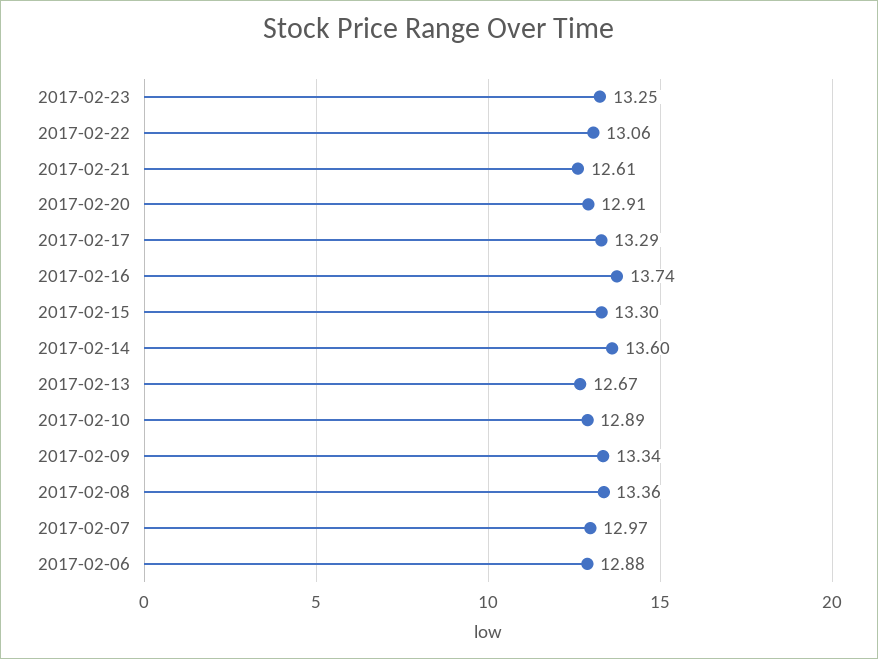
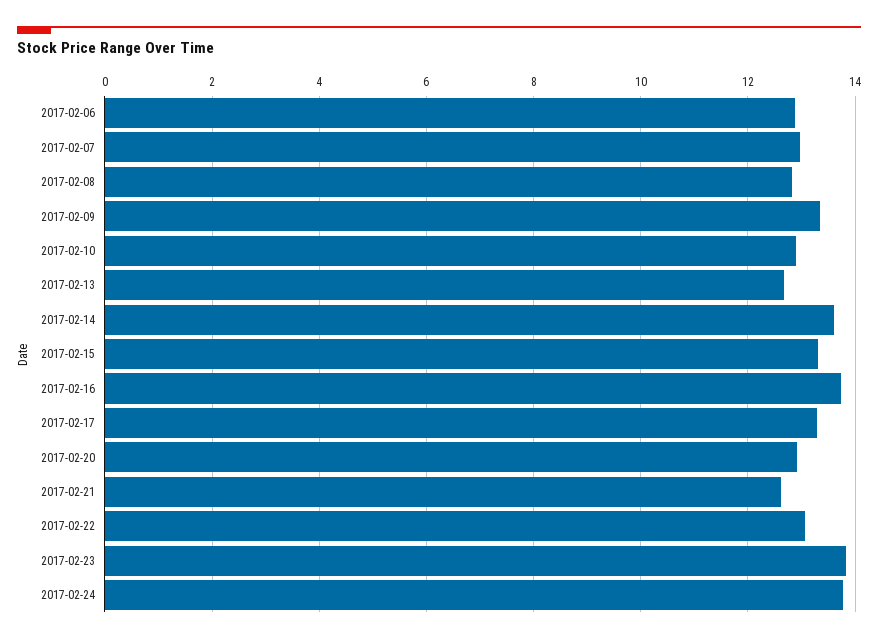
2017-02-23: 13.25 -> 13.8
2017-02-08: 13.36 -> 12.8
2017-02-24: none -> 13.8

